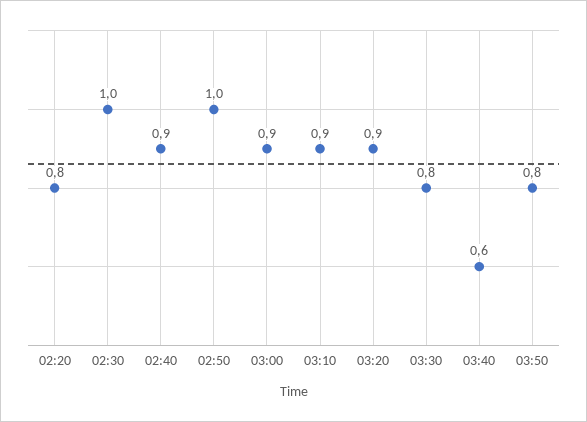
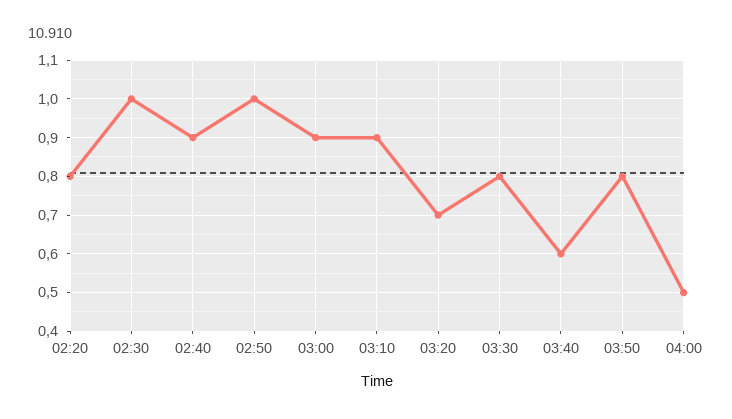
03:20: 0.9 -> 0.7
04:00: none -> 0.5

